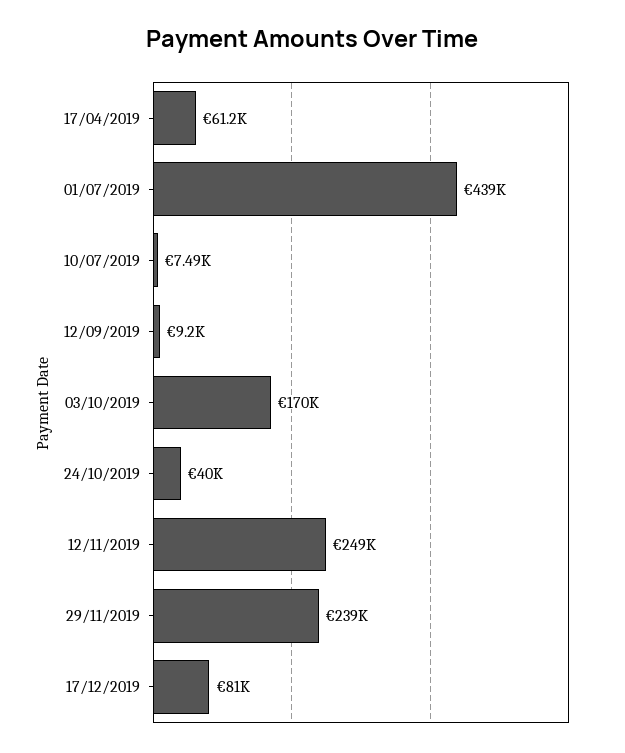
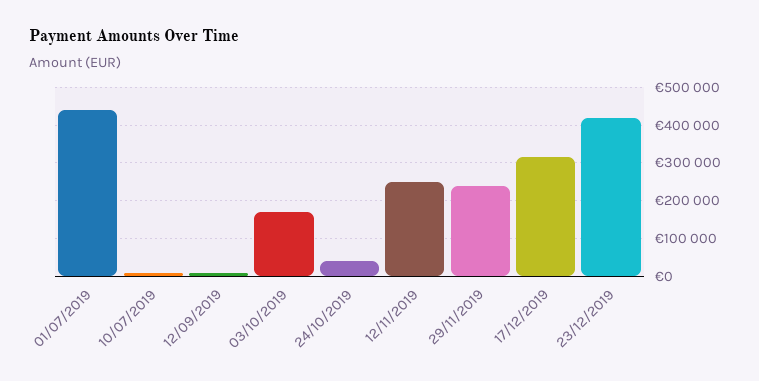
17/04/2019: 61200 -> none
17/12/2019: 81000 -> 320000
23/12/2019: none -> 420000

